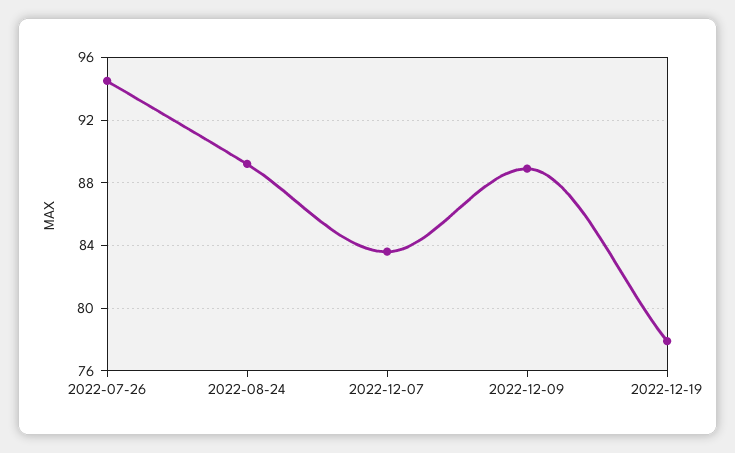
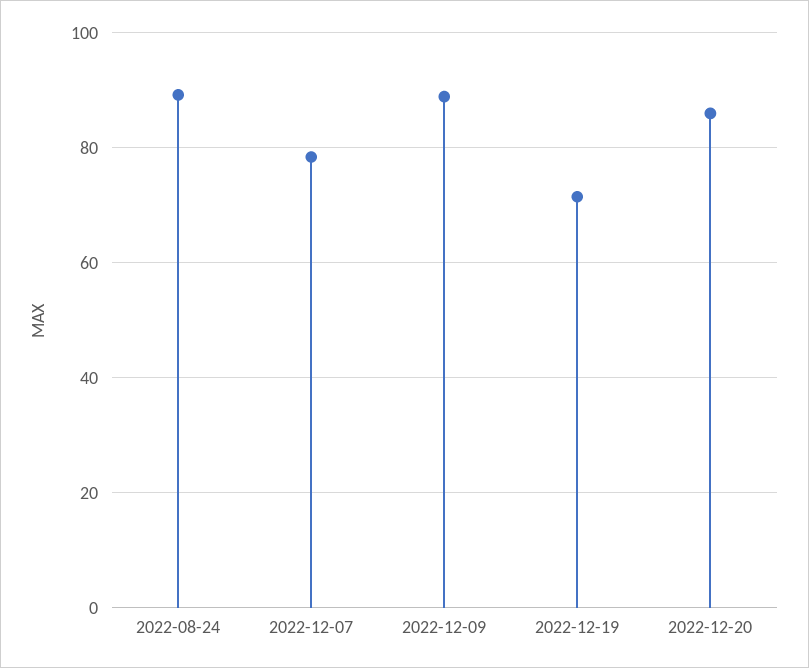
2022-07-26: 94.5 -> none
2022-12-07: 83.5 -> 78
2022-12-19: 78 -> 72
2022-12-20: none -> 86

